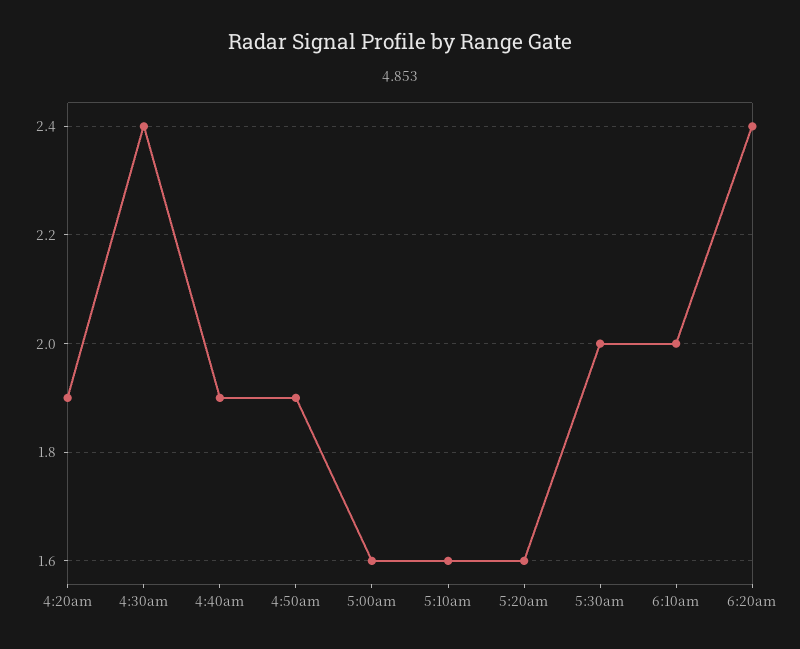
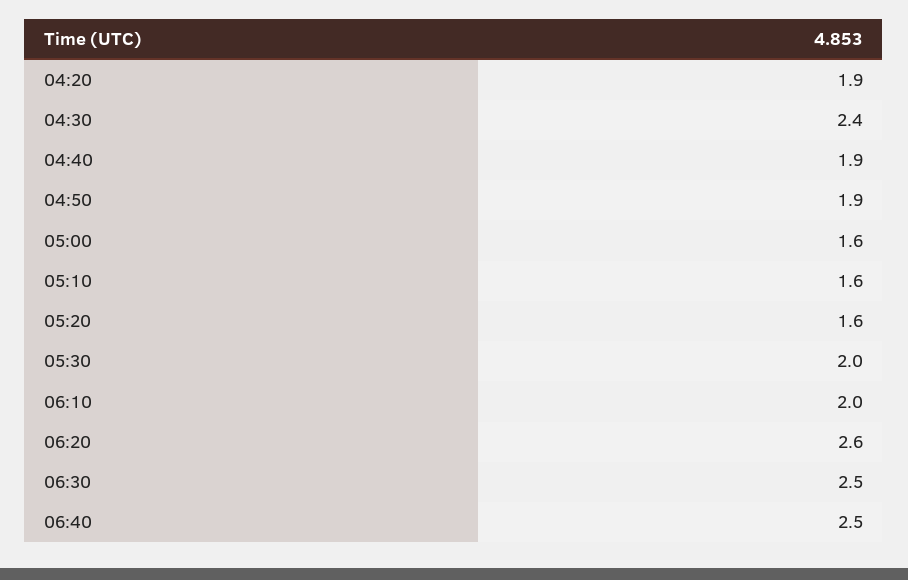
6:20am: 2.4 -> 2.6
06:30: none -> 2.5
06:40: none -> 2.5

